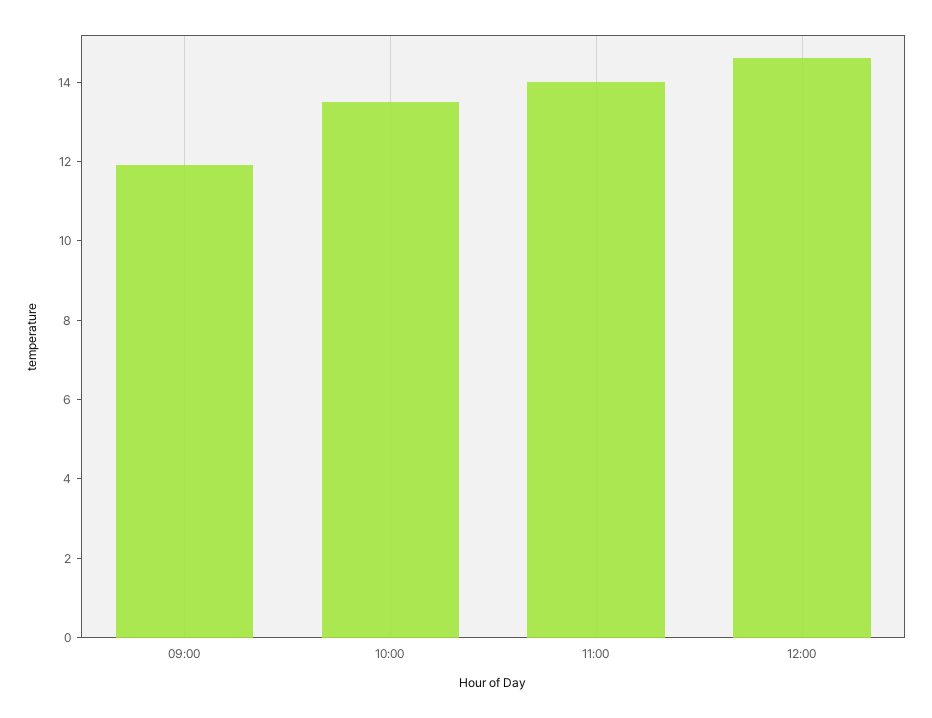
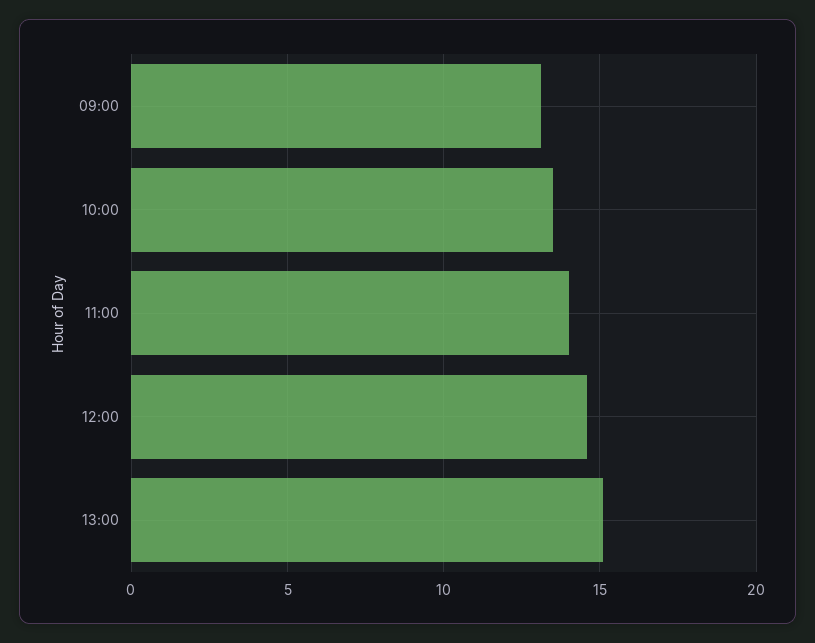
09:00: 12 -> 13
13:00: none -> 15

